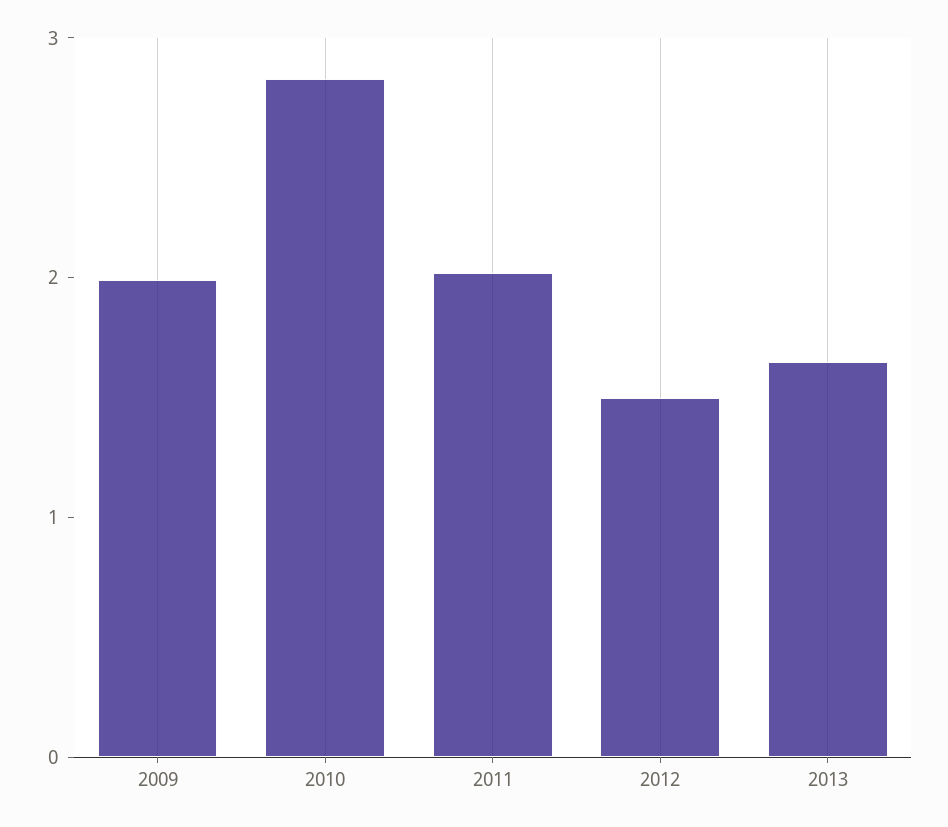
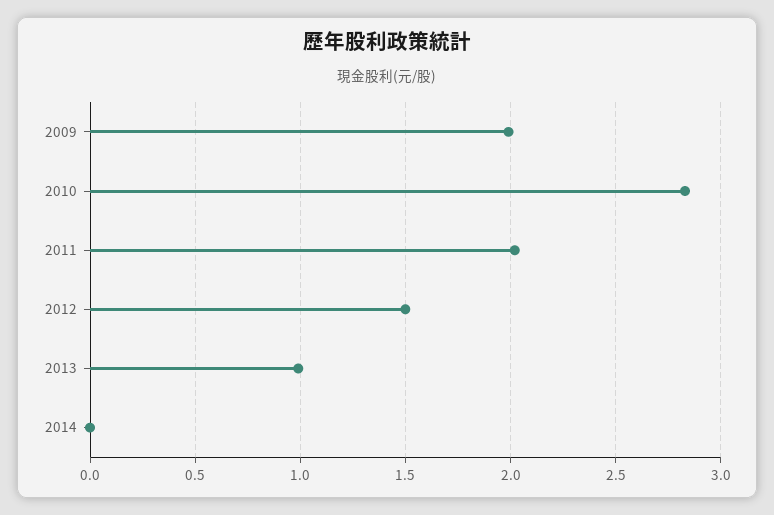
2013: 1.6 -> 1
2014: none -> 0

